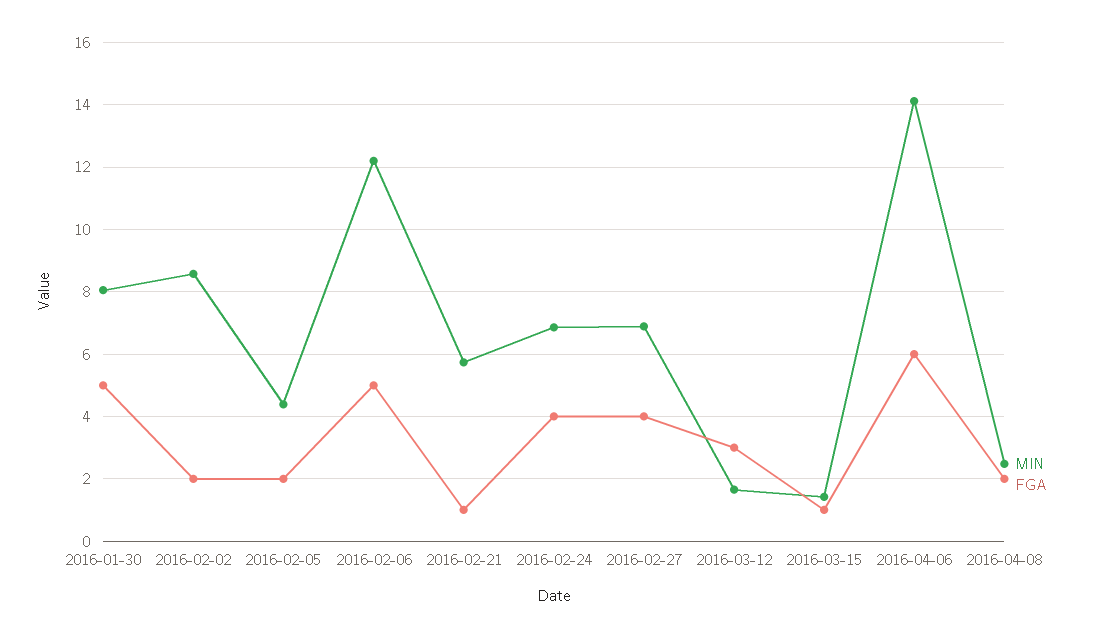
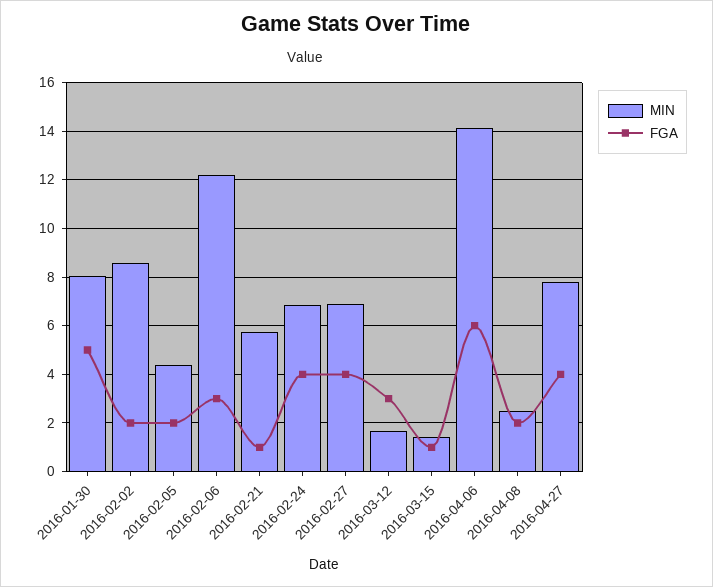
FGA, 2016-02-06: 5 -> 3
MIN, 2016-04-27: none -> 7.75
FGA, 2016-04-27: none -> 4

